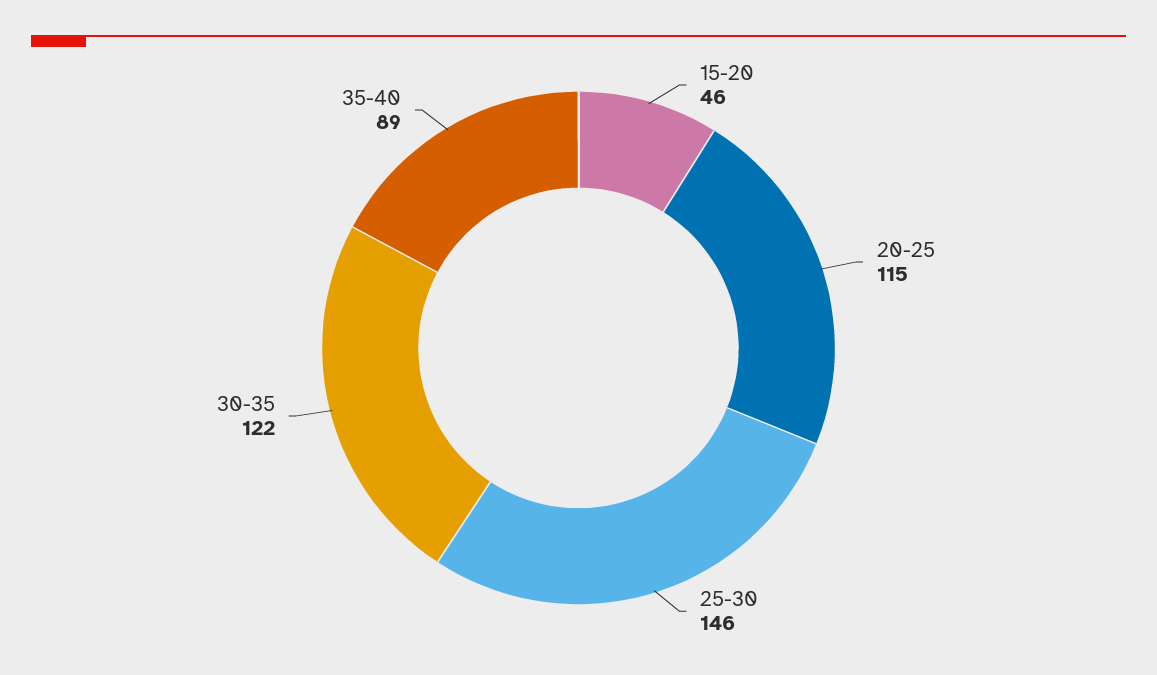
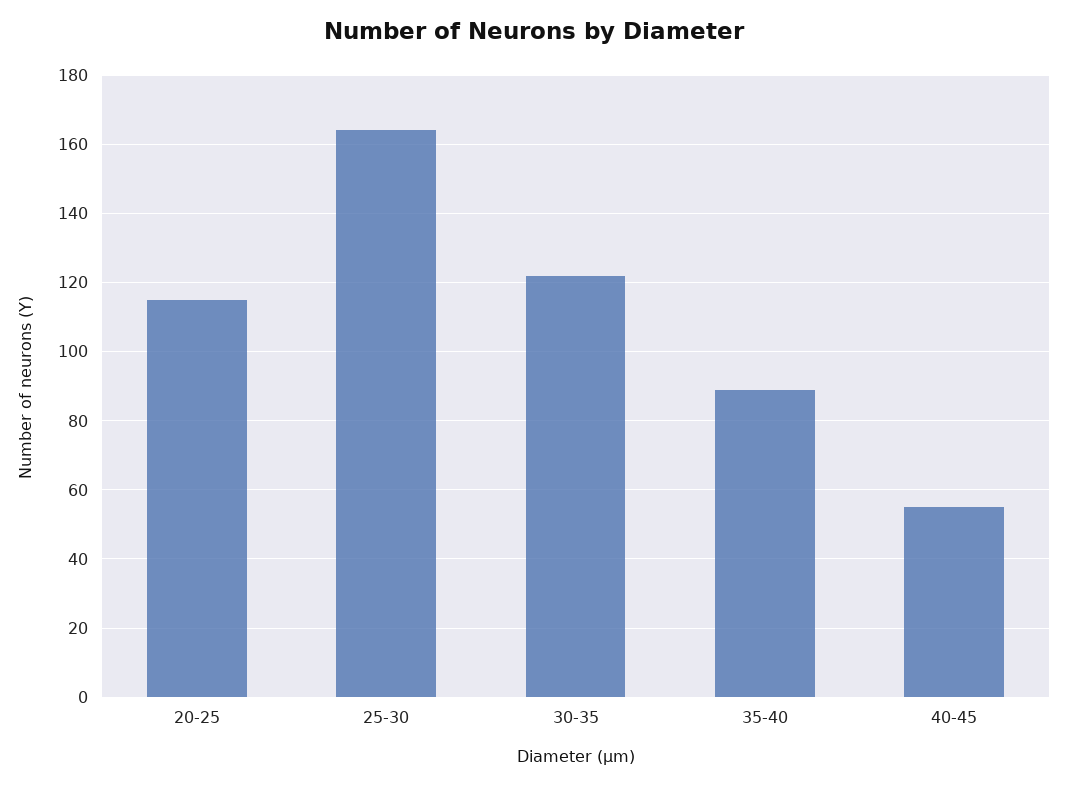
15-20: 46 -> none
25-30: 146 -> 165
40-45: none -> 55

